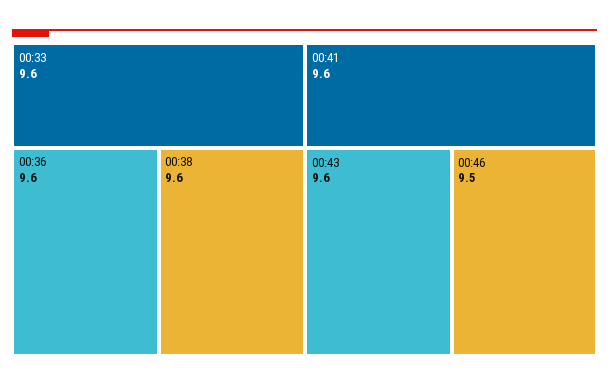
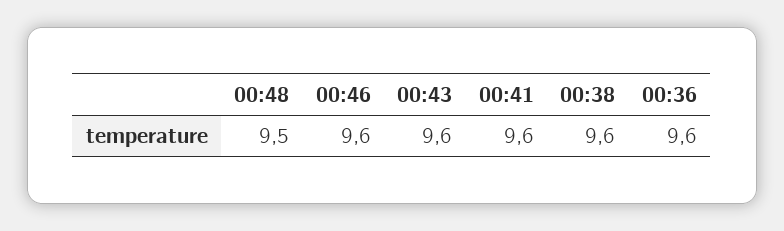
00:33: 9.6 -> none
00:46: 9.5 -> 9.6
00:48: none -> 9.5

